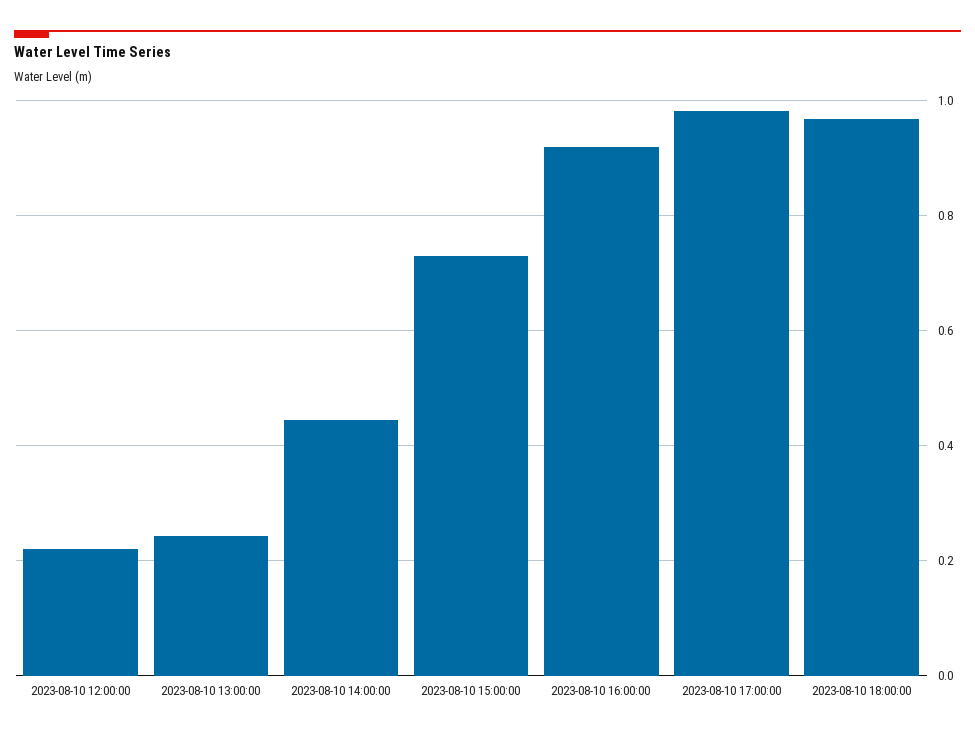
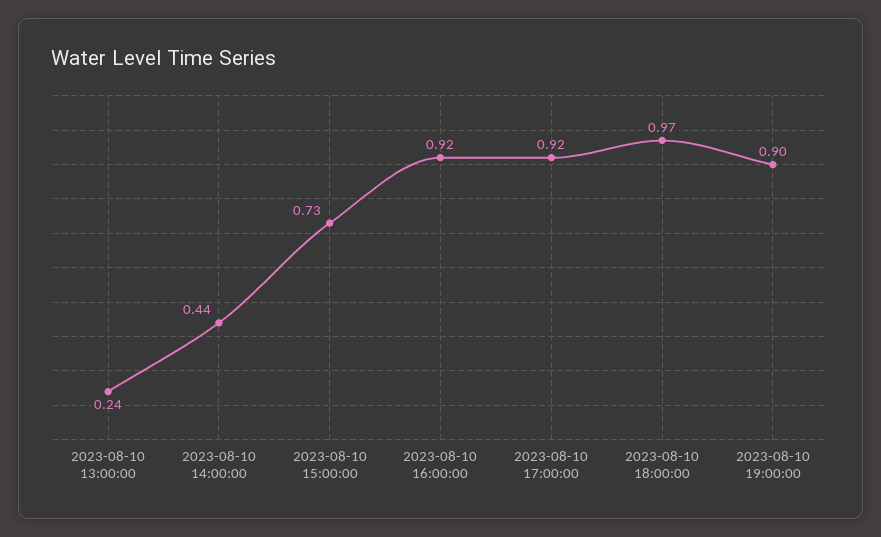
2023-08-10 12:00:00: 0.22 -> none
2023-08-10 17:00:00: 0.98 -> 0.92
2023-08-10 19:00:00: none -> 0.9

